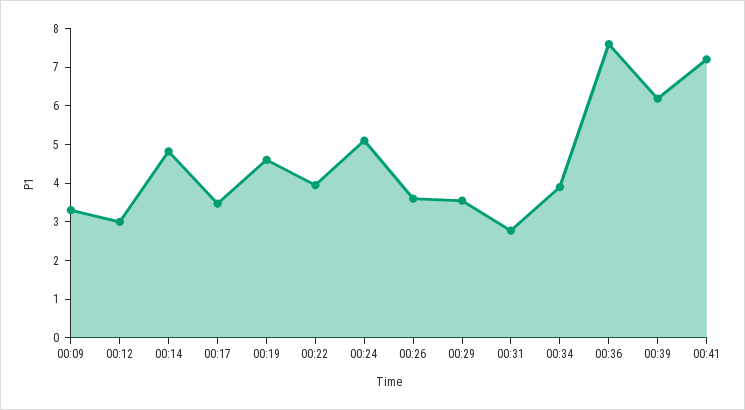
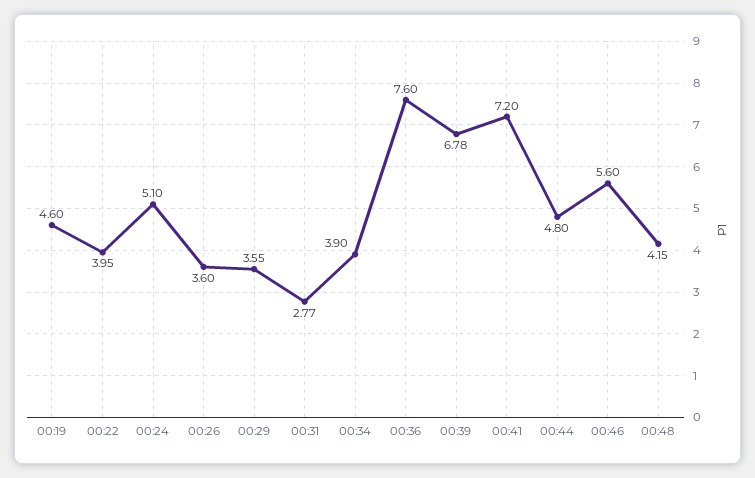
00:09: 3.25 -> none
00:12: 3 -> none
00:14: 4.75 -> none
00:17: 3.5 -> none
00:39: 6.25 -> 6.78
00:44: none -> 4.8
00:46: none -> 5.6
00:48: none -> 4.15

